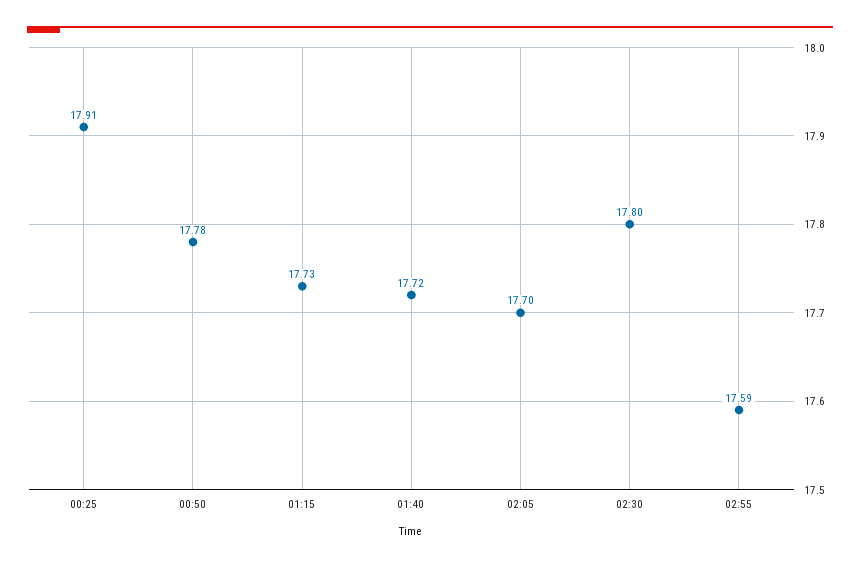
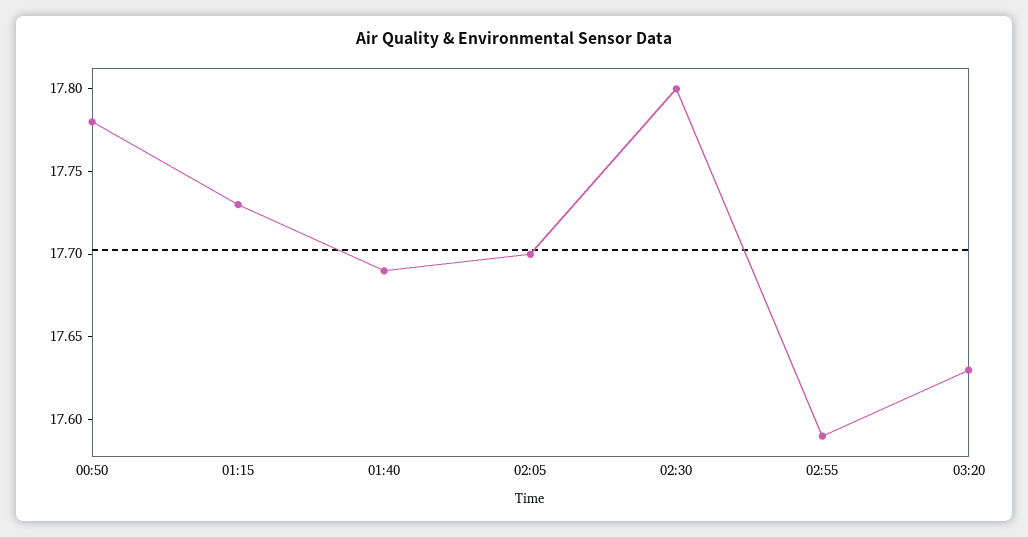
00:25: 17.91 -> none
01:40: 17.72 -> 17.69
03:20: none -> 17.63

